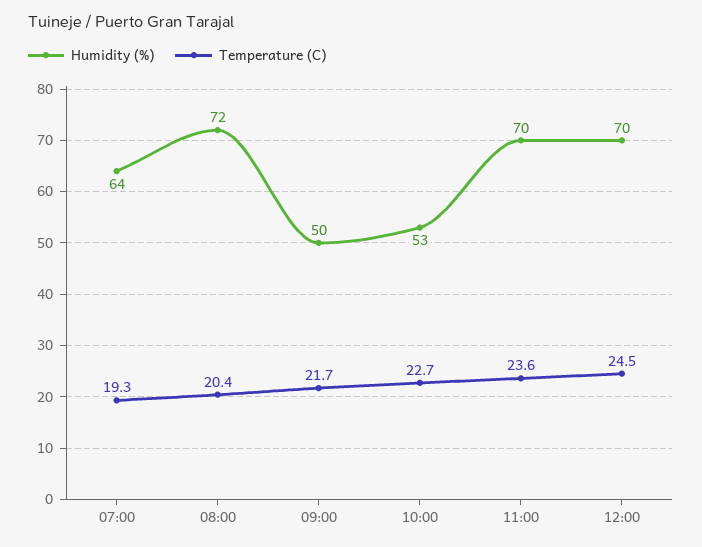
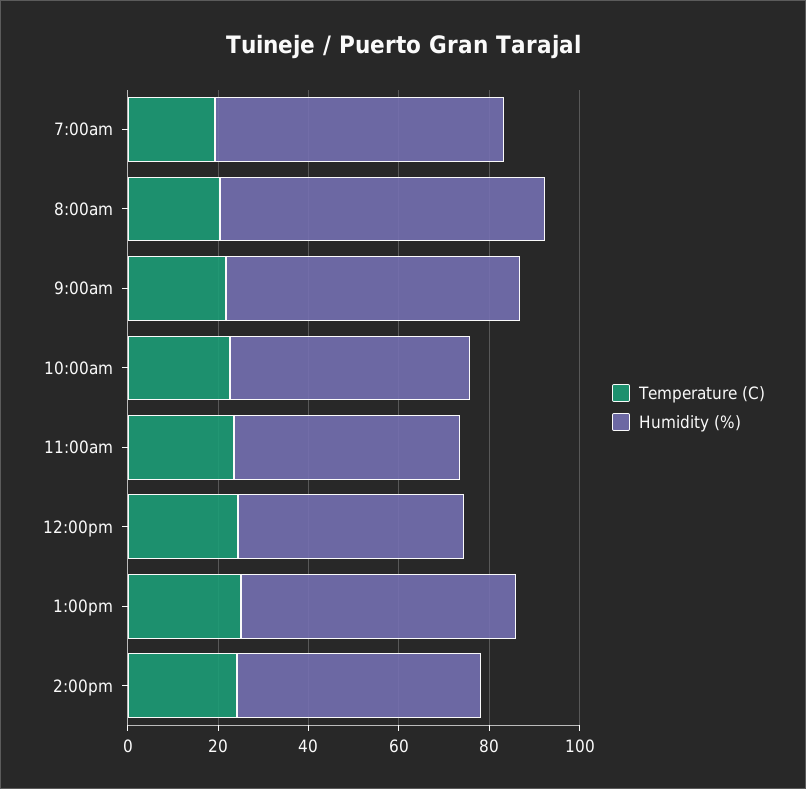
Humidity (%), 09:00: 50 -> 65
Humidity (%), 11:00: 70 -> 50
Humidity (%), 12:00: 70 -> 50
Temperature (C), 1:00pm: none -> 25
Humidity (%), 1:00pm: none -> 60
Temperature (C), 2:00pm: none -> 25
Humidity (%), 2:00pm: none -> 55

